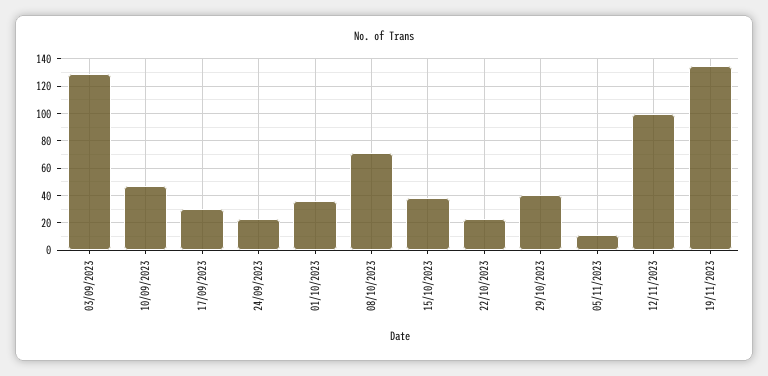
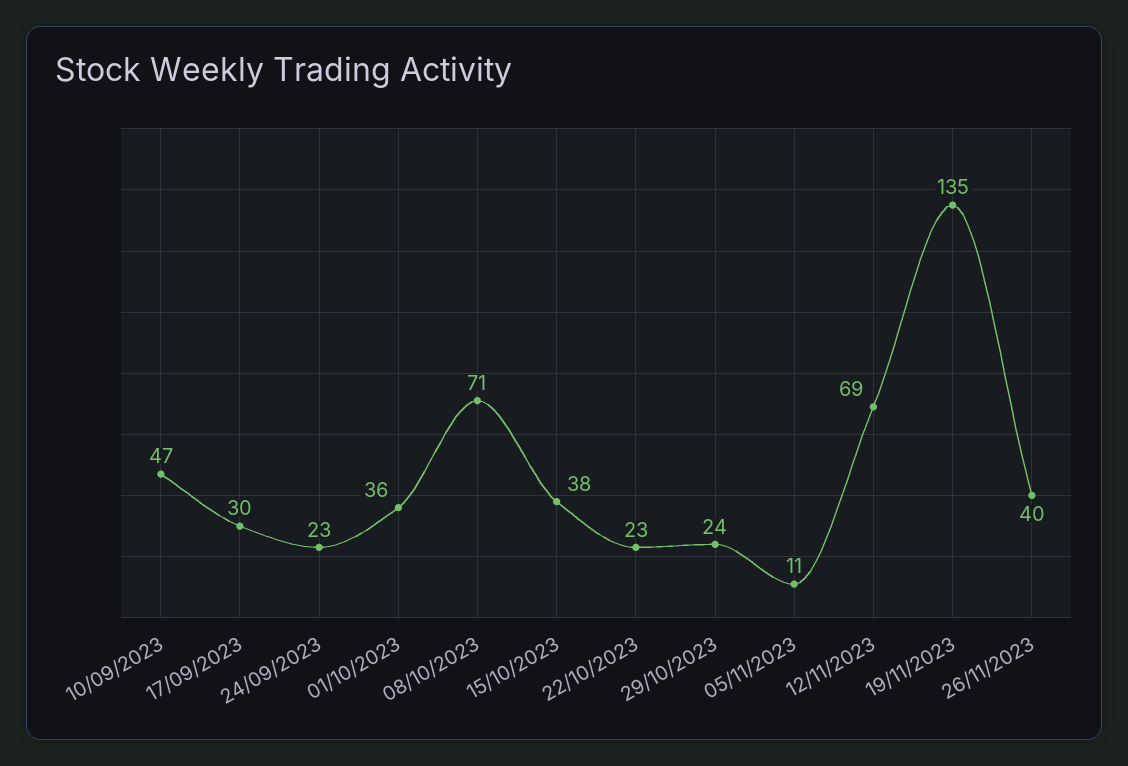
03/09/2023: 130 -> none
29/10/2023: 40 -> 24
12/11/2023: 100 -> 69
26/11/2023: none -> 40

